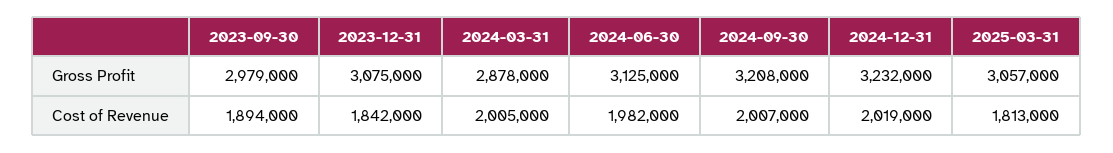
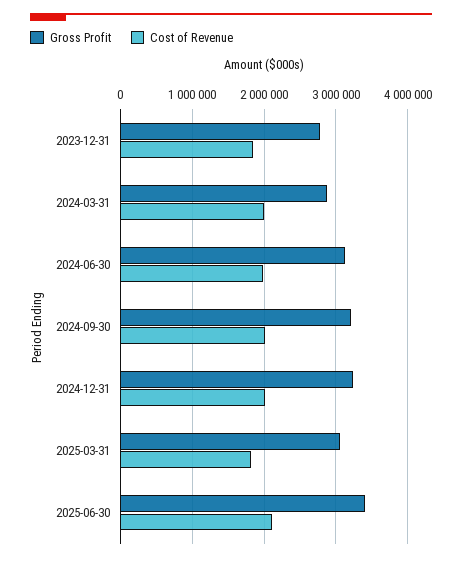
Gross Profit, 2023-09-30: 2979000 -> none
Gross Profit, 2023-12-31: 3075000 -> 2800000
Cost of Revenue, 2023-09-30: 1894000 -> none
Gross Profit, 2025-06-30: none -> 3400000
Cost of Revenue, 2025-06-30: none -> 2100000

